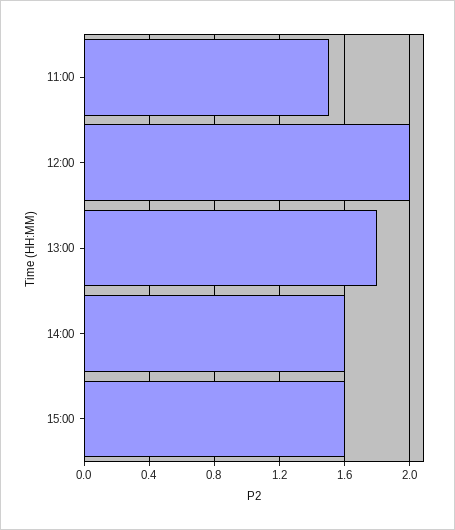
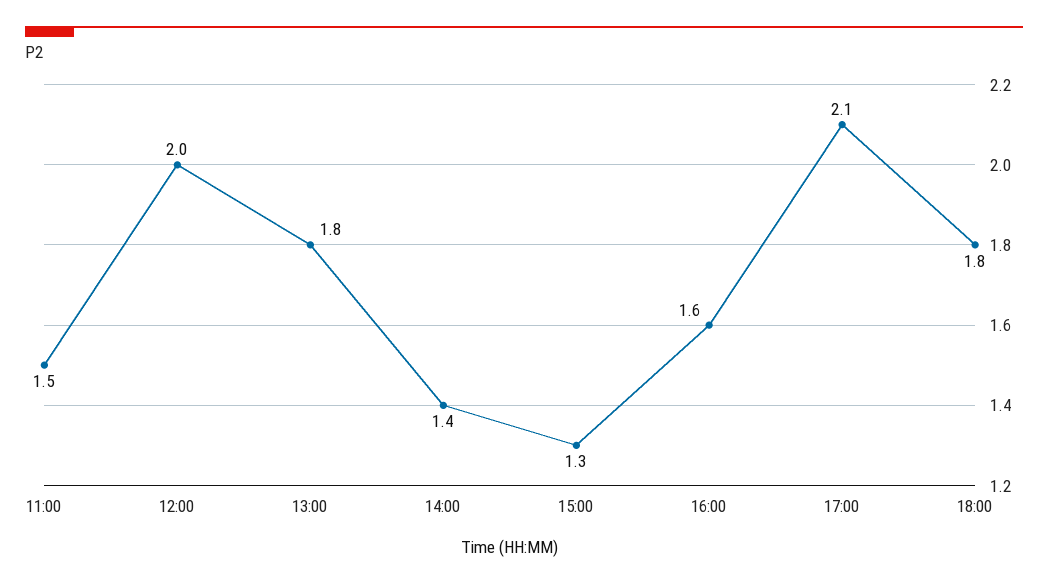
14:00: 1.6 -> 1.4
15:00: 1.6 -> 1.3
16:00: none -> 1.6
17:00: none -> 2.1
18:00: none -> 1.8

